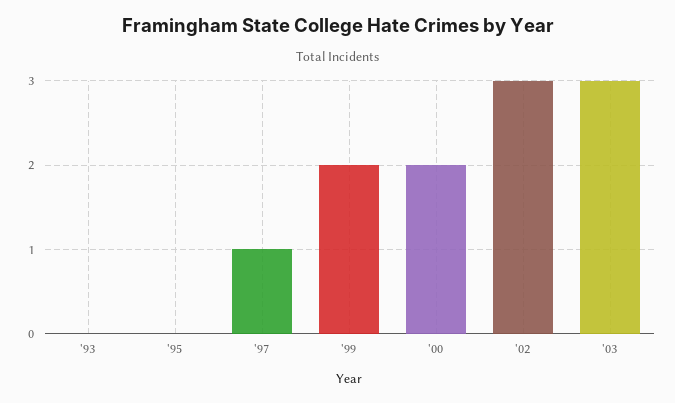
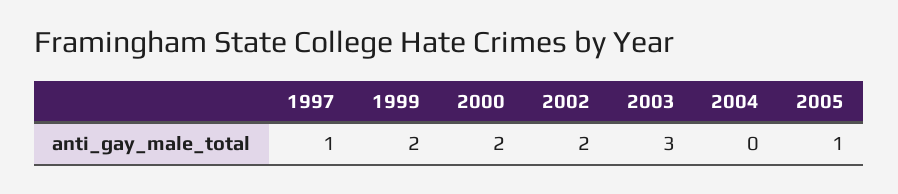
'93: 0 -> none
'95: 0 -> none
'02: 3 -> 2
2004: none -> 0
2005: none -> 1

